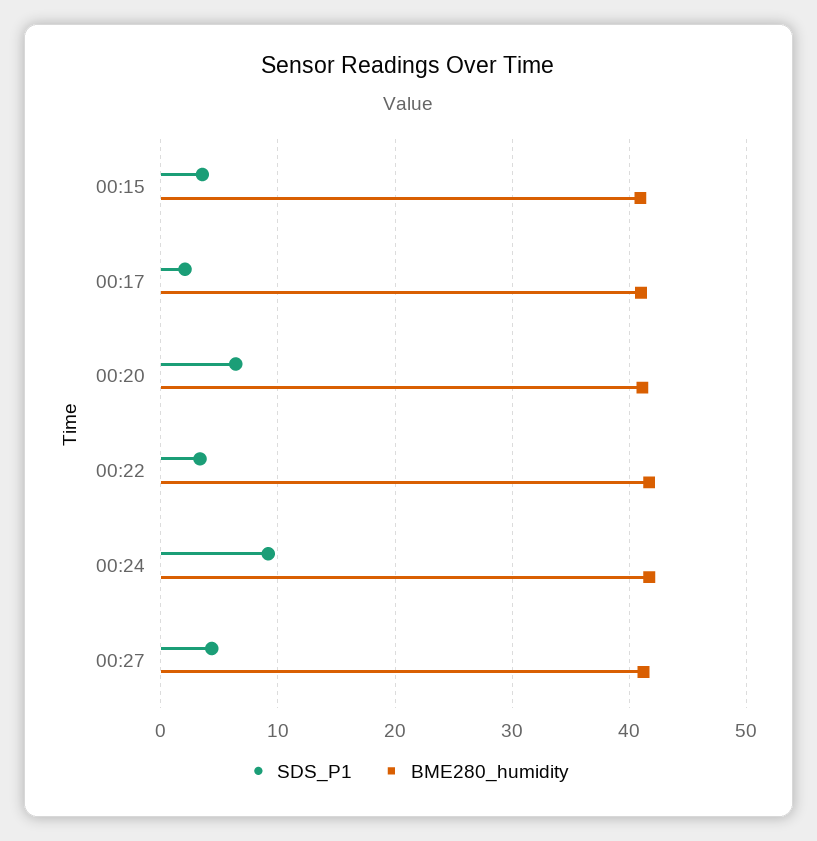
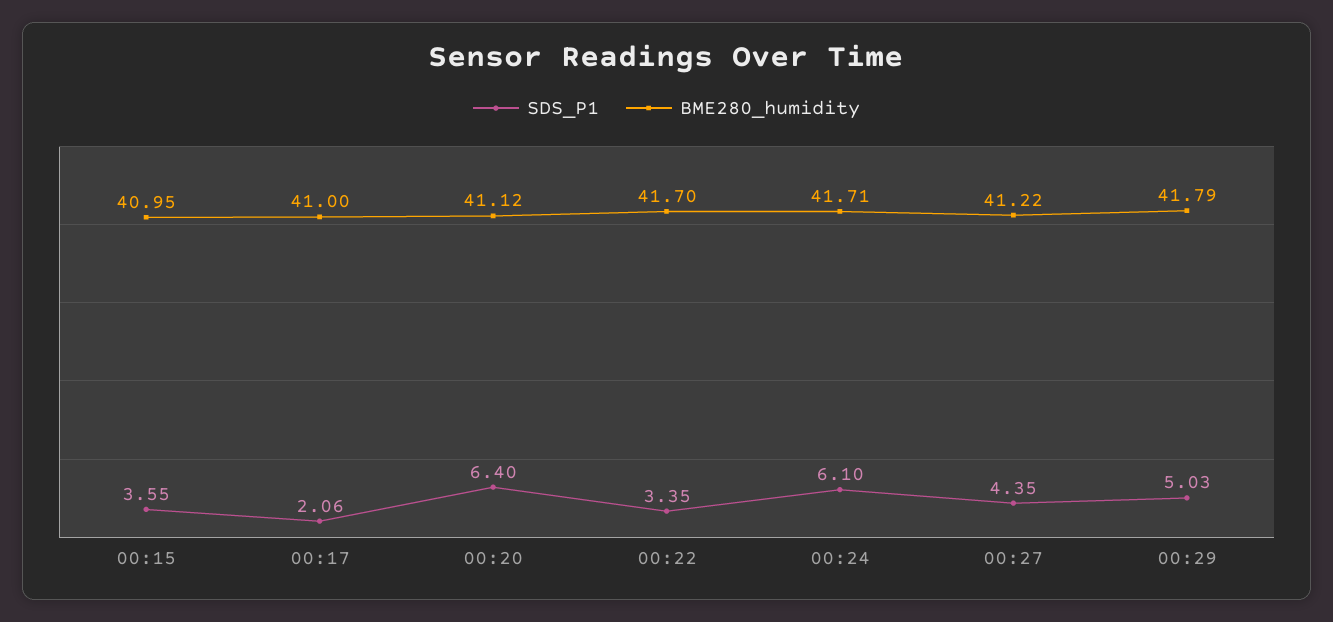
SDS_P1, 00:24: 9 -> 6.1
SDS_P1, 00:29: none -> 5.03
BME280_humidity, 00:29: none -> 41.79

